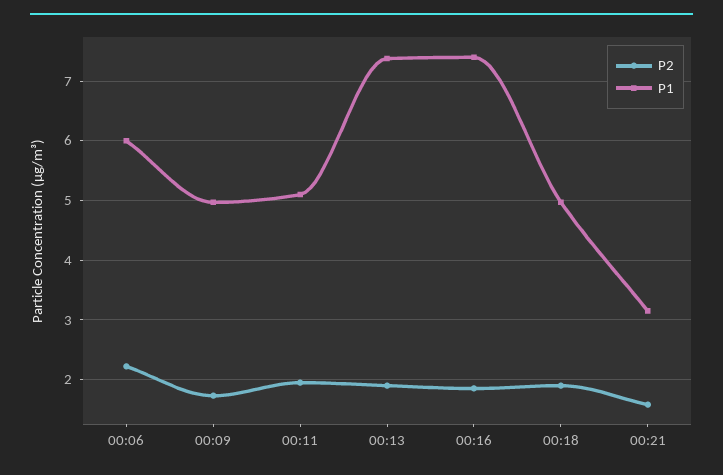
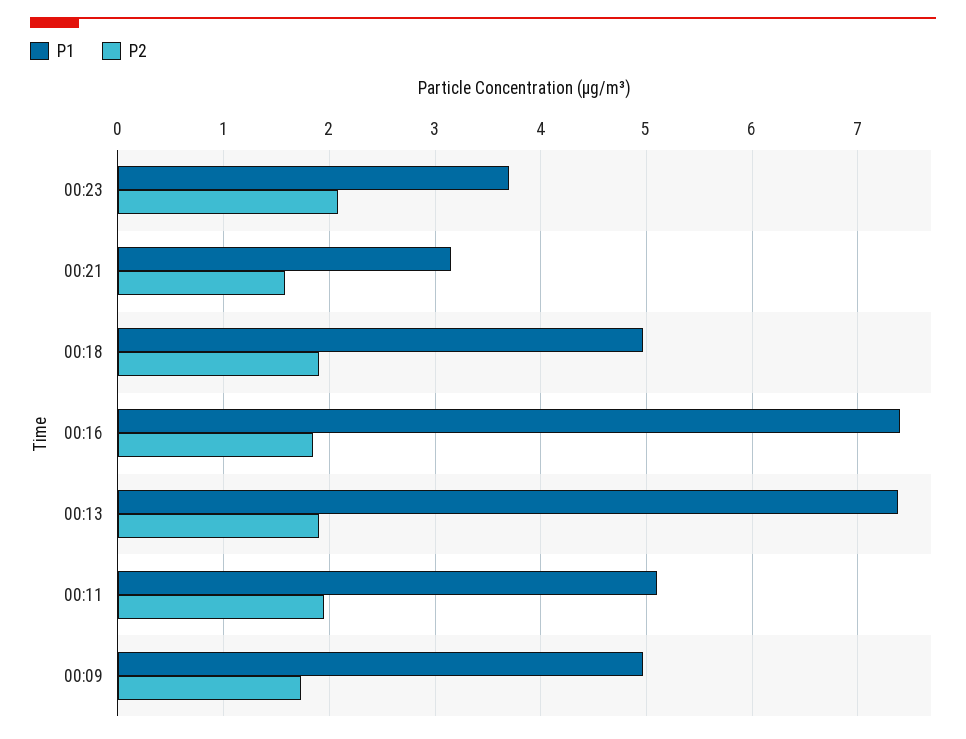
P2, 00:06: 2.2 -> none
P1, 00:06: 6 -> none
P1, 00:23: none -> 3.7
P2, 00:23: none -> 2.1

